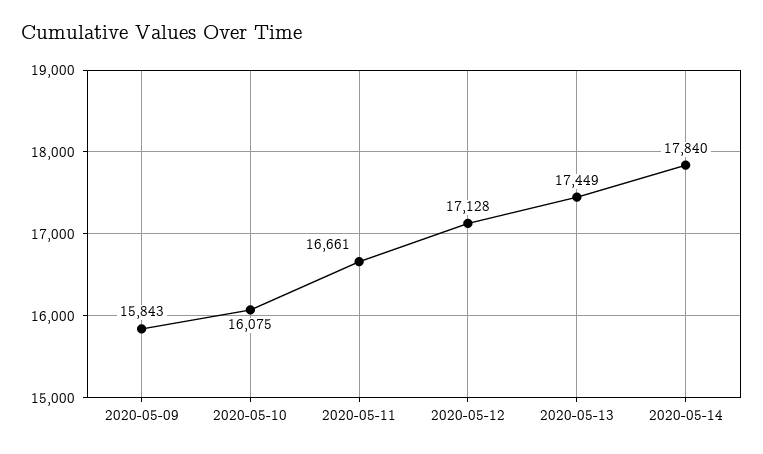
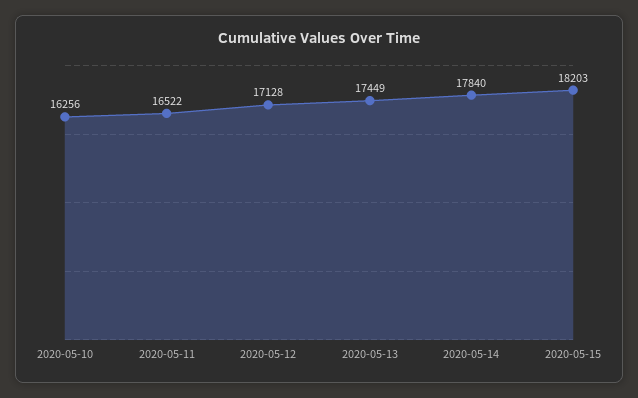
2020-05-09: 15843 -> none
2020-05-10: 16075 -> 16256
2020-05-11: 16661 -> 16522
2020-05-15: none -> 18203

